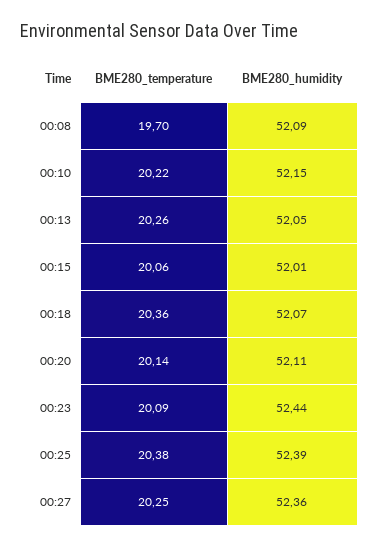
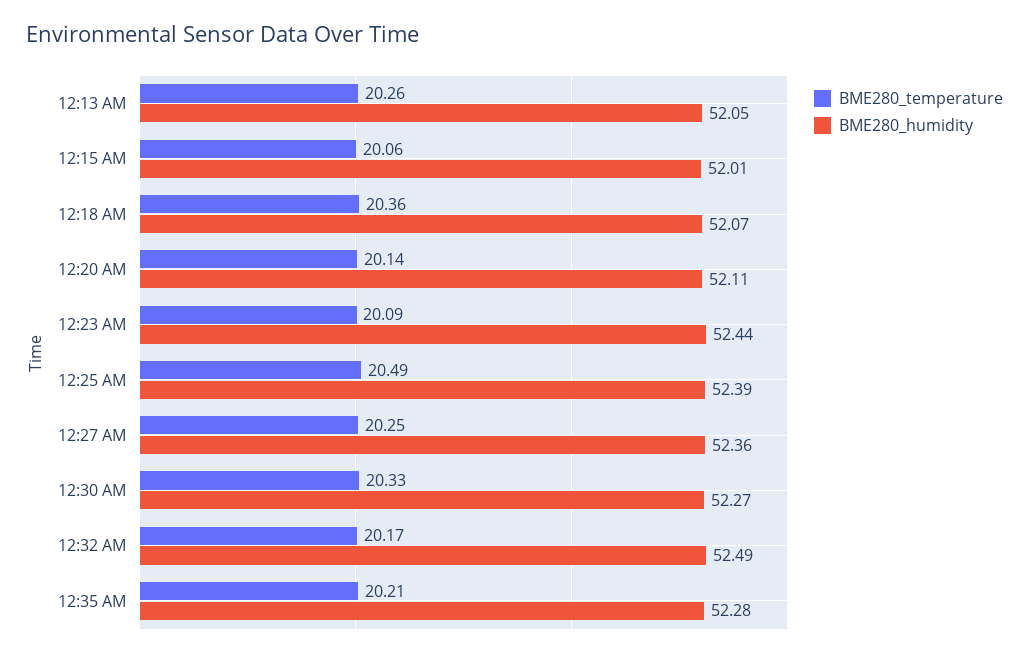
BME280_temperature, 00:08: 19.7 -> none
BME280_humidity, 00:08: 52.09 -> none
BME280_temperature, 00:10: 20.22 -> none
BME280_humidity, 00:10: 52.15 -> none
BME280_temperature, 00:25: 20.38 -> 20.49
BME280_temperature, 12:30 AM: none -> 20.33
BME280_humidity, 12:30 AM: none -> 52.27
BME280_temperature, 12:32 AM: none -> 20.17
BME280_humidity, 12:32 AM: none -> 52.49
BME280_temperature, 12:35 AM: none -> 20.21
BME280_humidity, 12:35 AM: none -> 52.28

